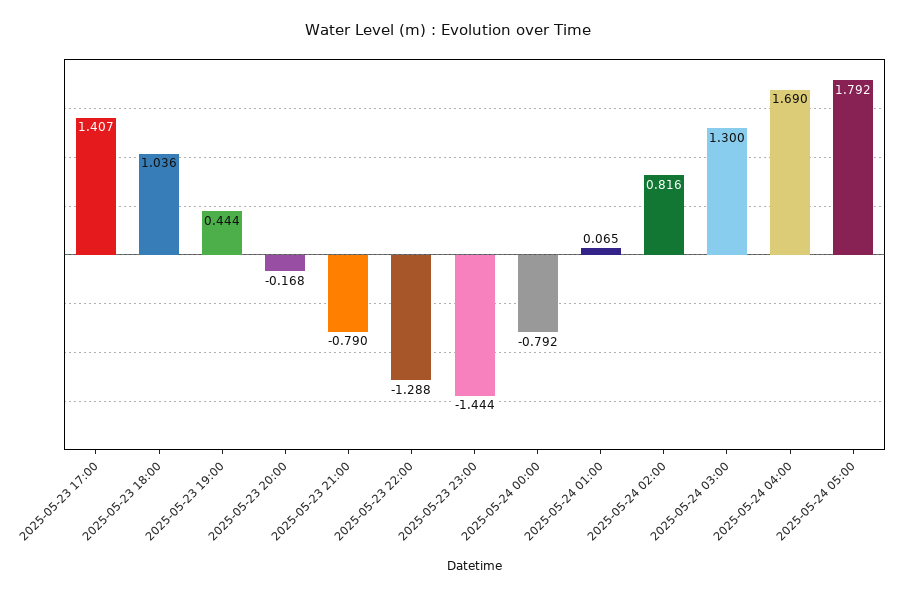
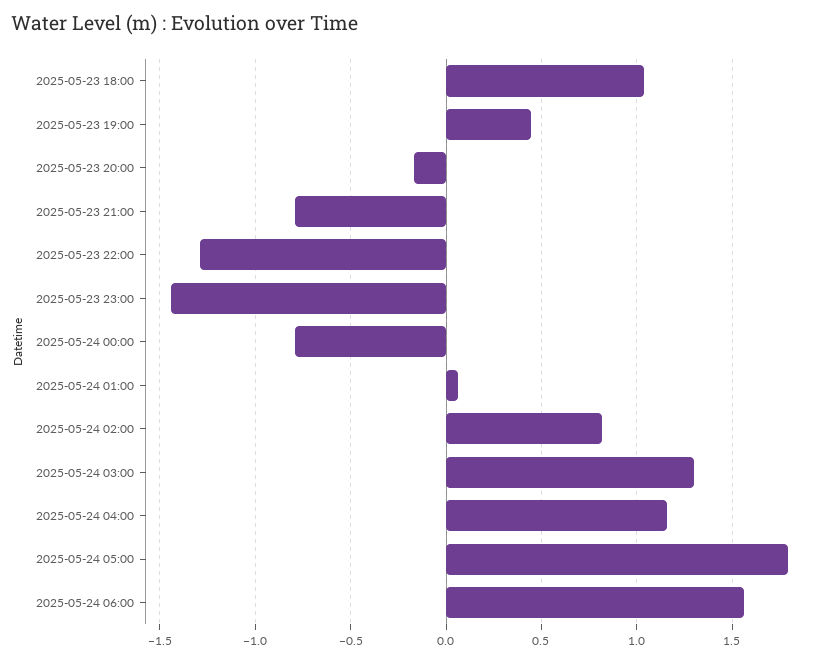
2025-05-23 17:00: 1.407 -> none
2025-05-24 04:00: 1.69 -> 1.15
2025-05-24 06:00: none -> 1.55

